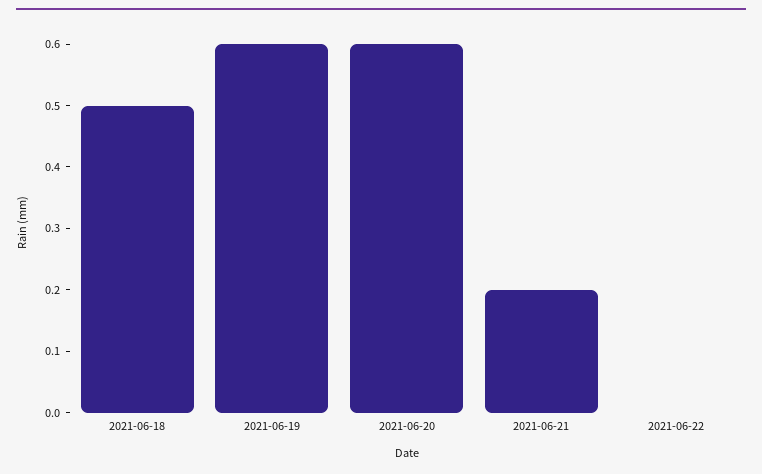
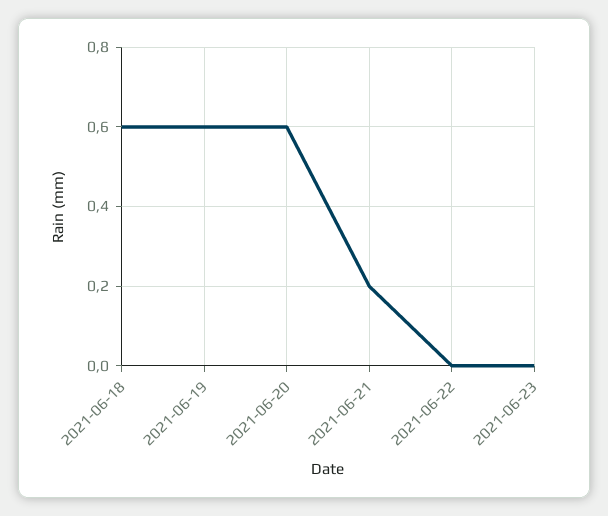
2021-06-18: 0.5 -> 0.6
2021-06-23: none -> 0

